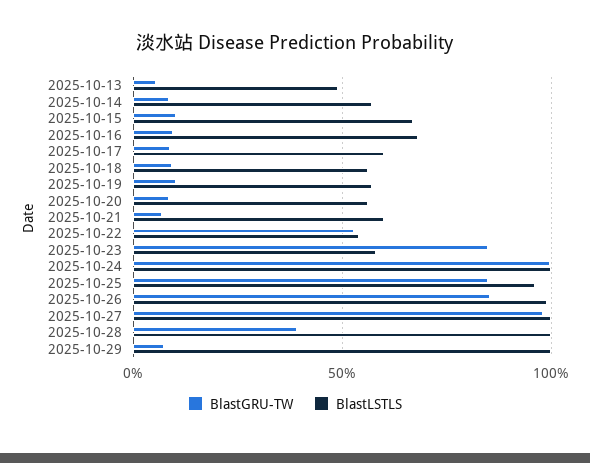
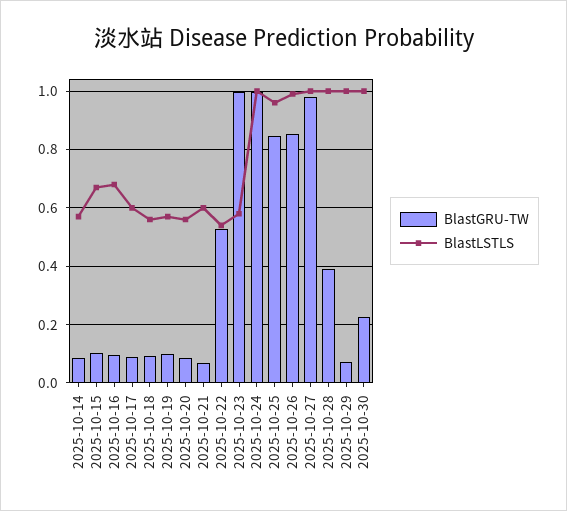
BlastGRU-TW, 2025-10-13: 0.05 -> none
BlastLSTLS, 2025-10-13: 0.5 -> none
BlastGRU-TW, 2025-10-23: 0.85 -> 1
BlastGRU-TW, 2025-10-30: none -> 0.225
BlastLSTLS, 2025-10-30: none -> 1

